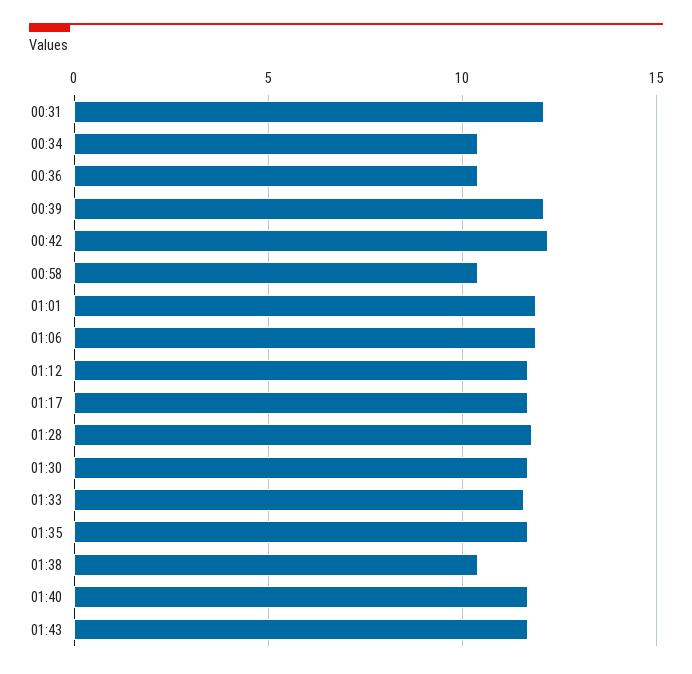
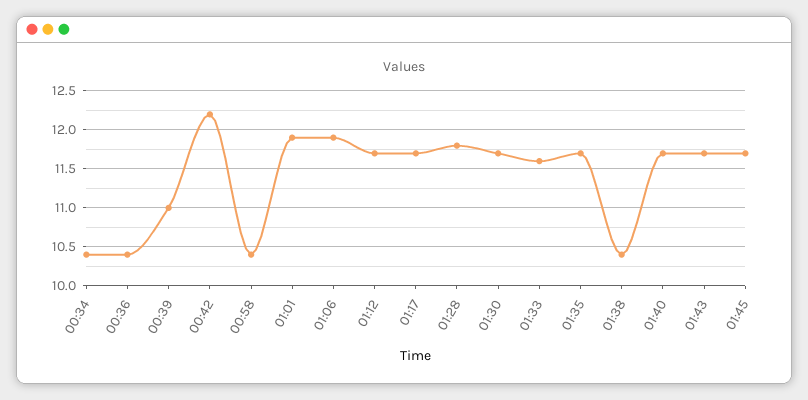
00:31: 12 -> none
00:39: 12 -> 11
01:45: none -> 11.7

